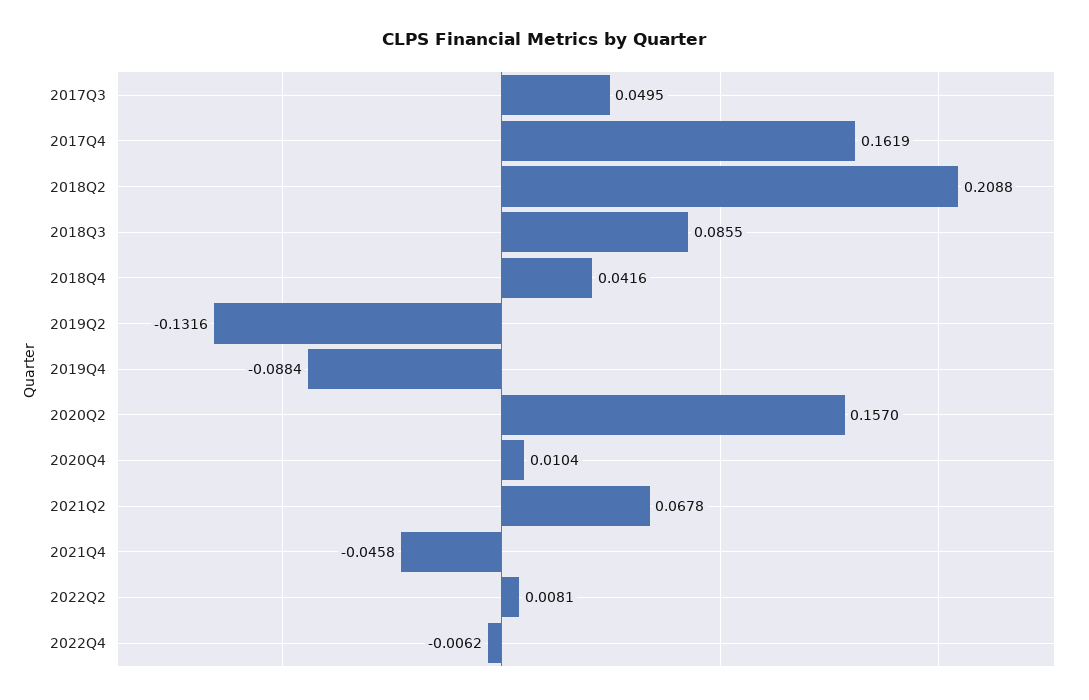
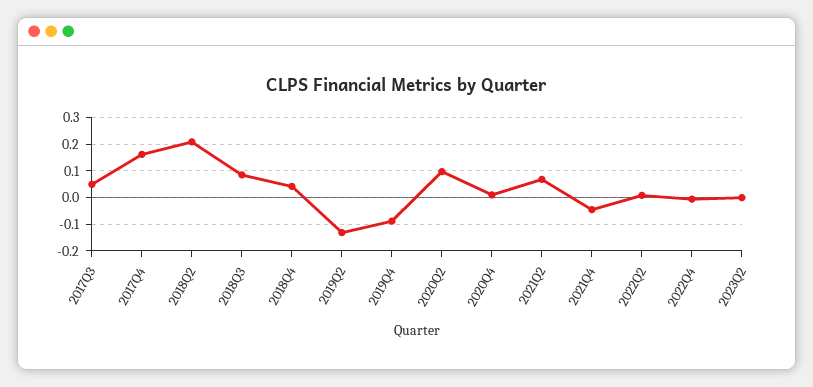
2020Q2: 0.157 -> 0.1
2023Q2: none -> 0

